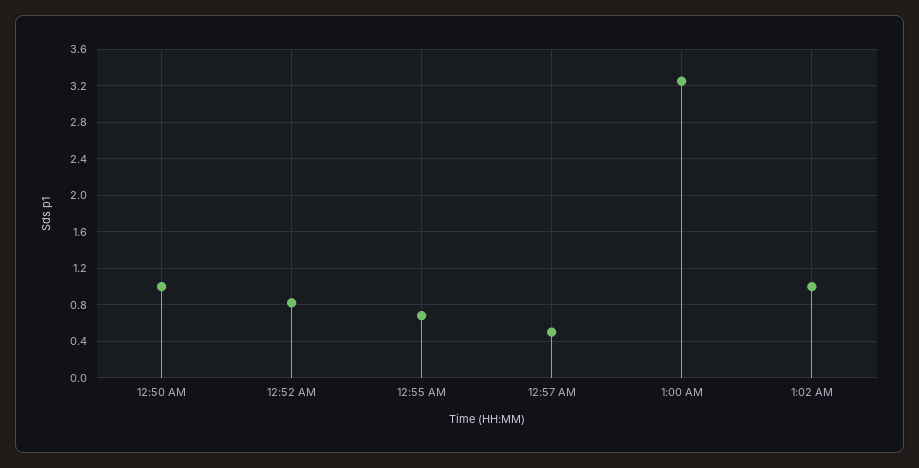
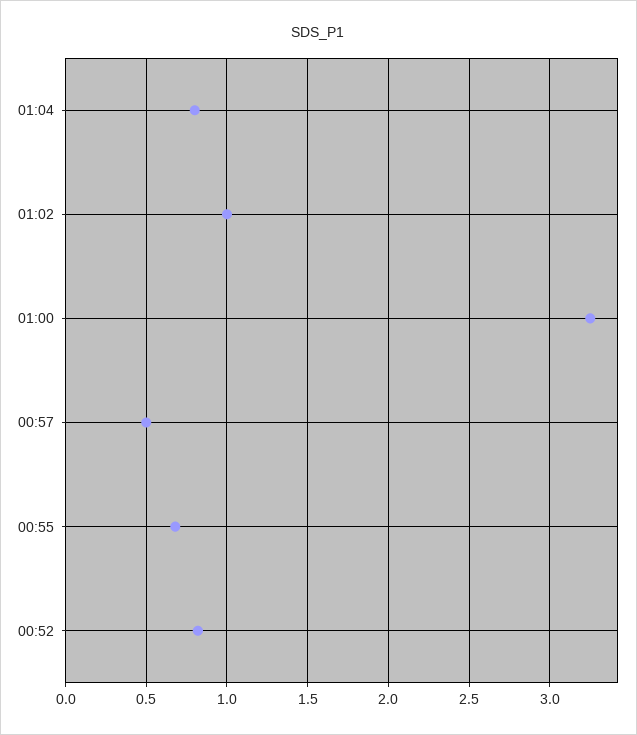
12:50 AM: 1 -> none
01:04: none -> 0.8

